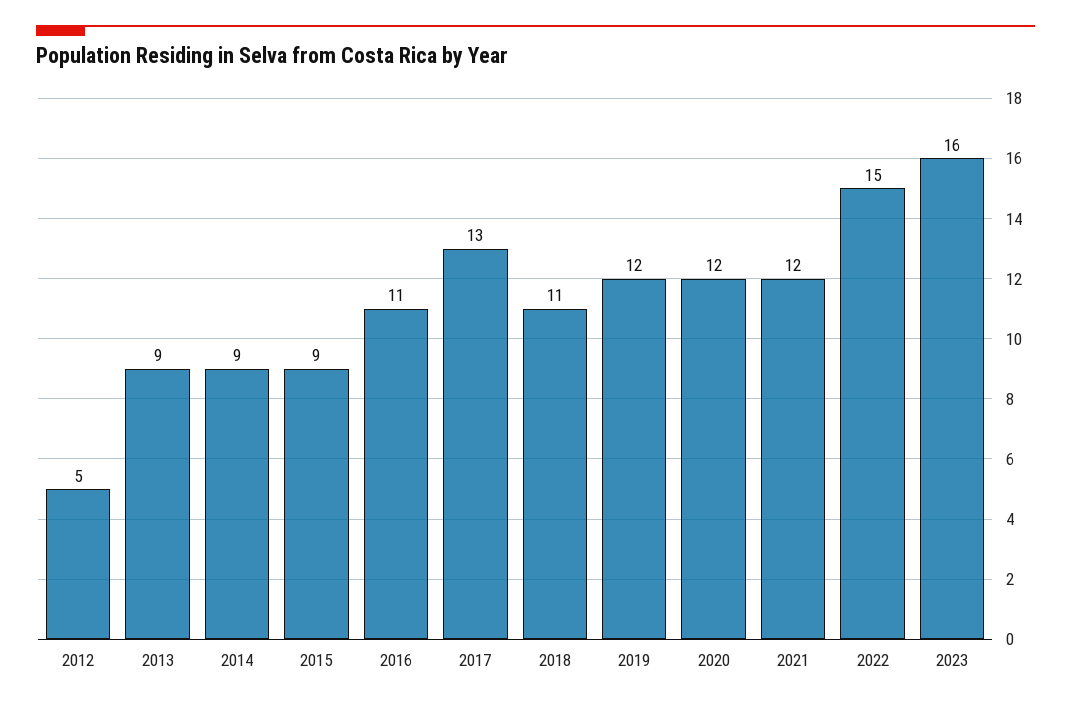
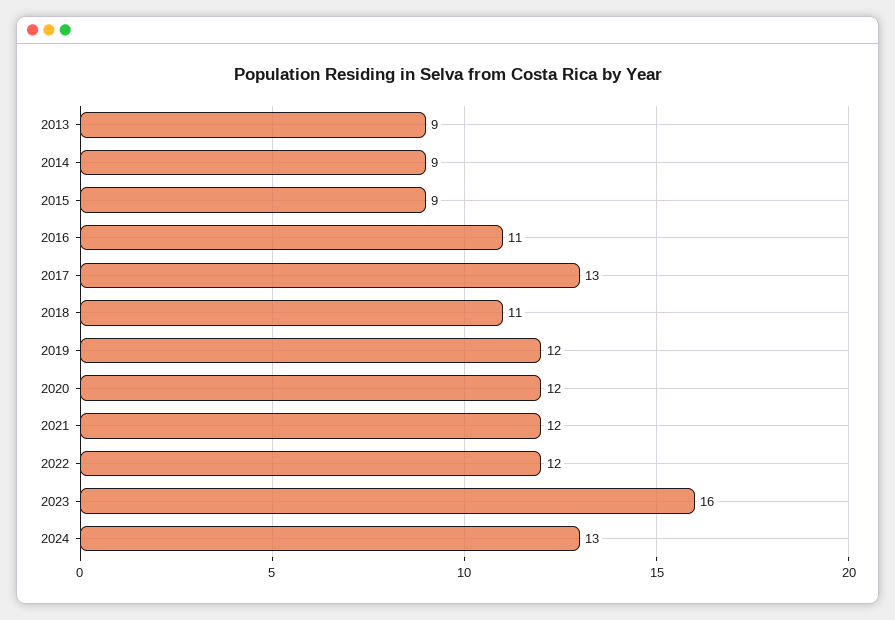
2012: 5 -> none
2022: 15 -> 12
2024: none -> 13

